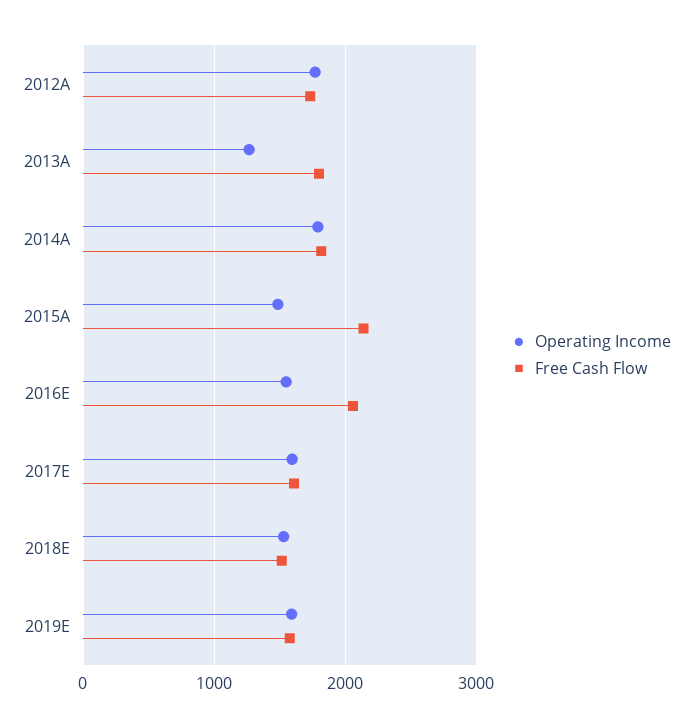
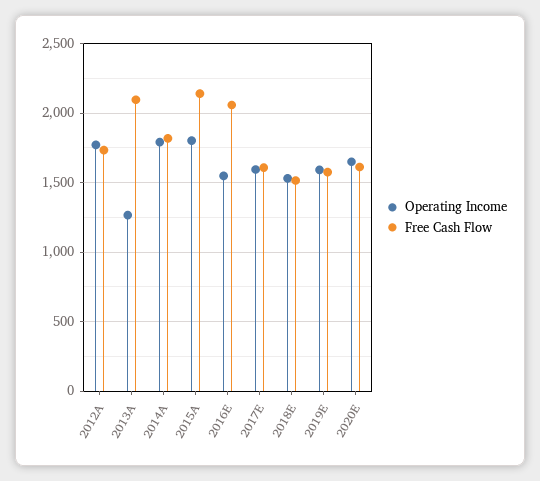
Free Cash Flow, 2013A: 1800 -> 2100
Operating Income, 2015A: 1500 -> 1800
Operating Income, 2020E: none -> 1650
Free Cash Flow, 2020E: none -> 1600

